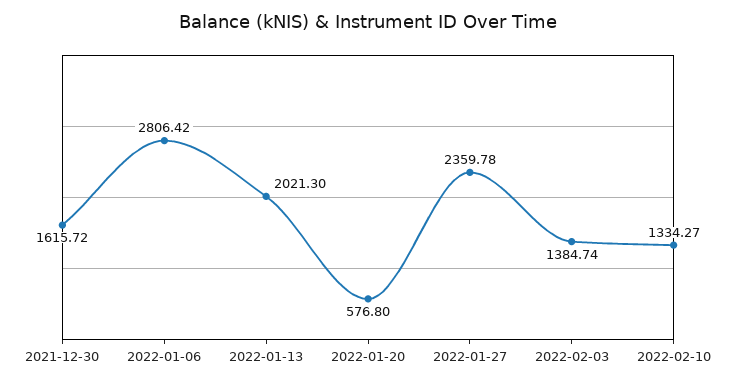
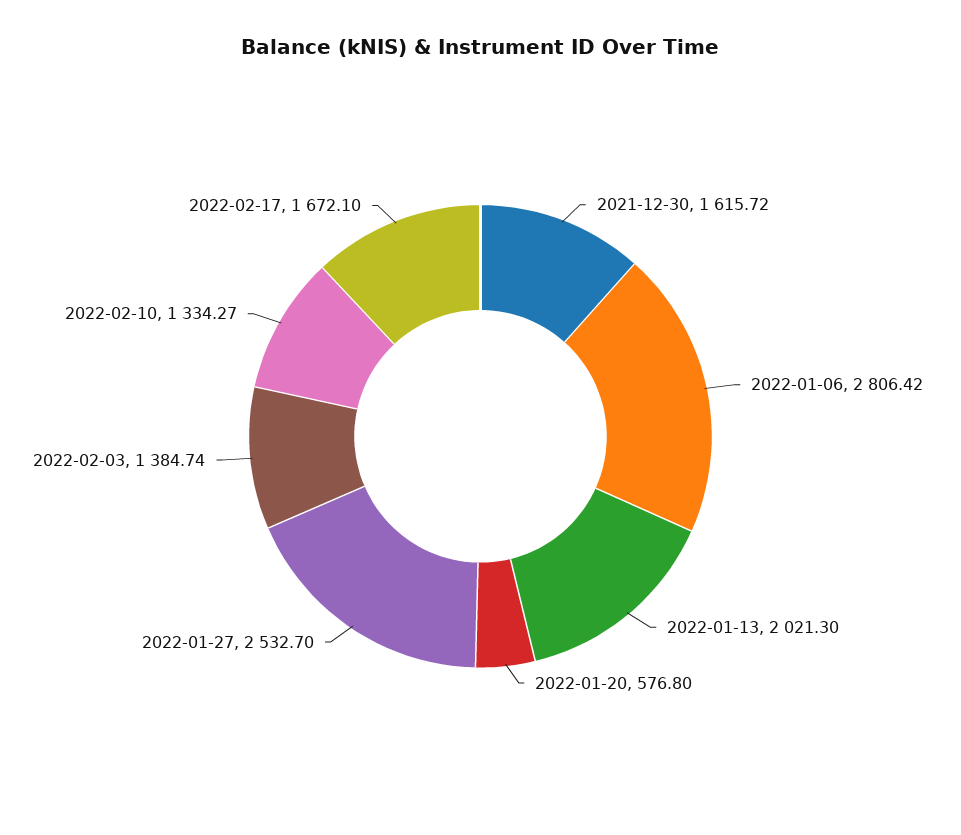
2022-01-27: 2359.78 -> 2532.7
2022-02-17: none -> 1672.1

